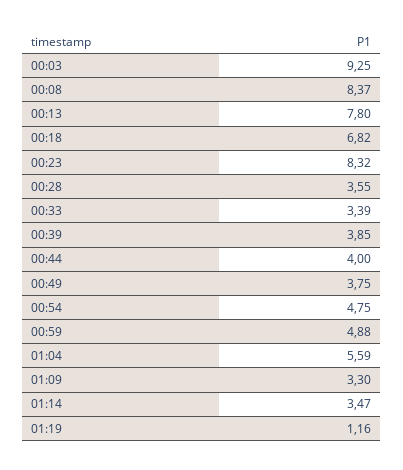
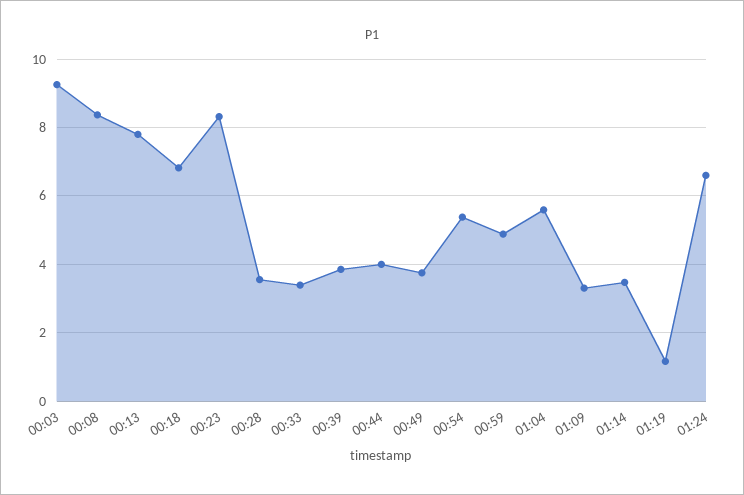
00:54: 4.75 -> 5.4
01:24: none -> 6.6

